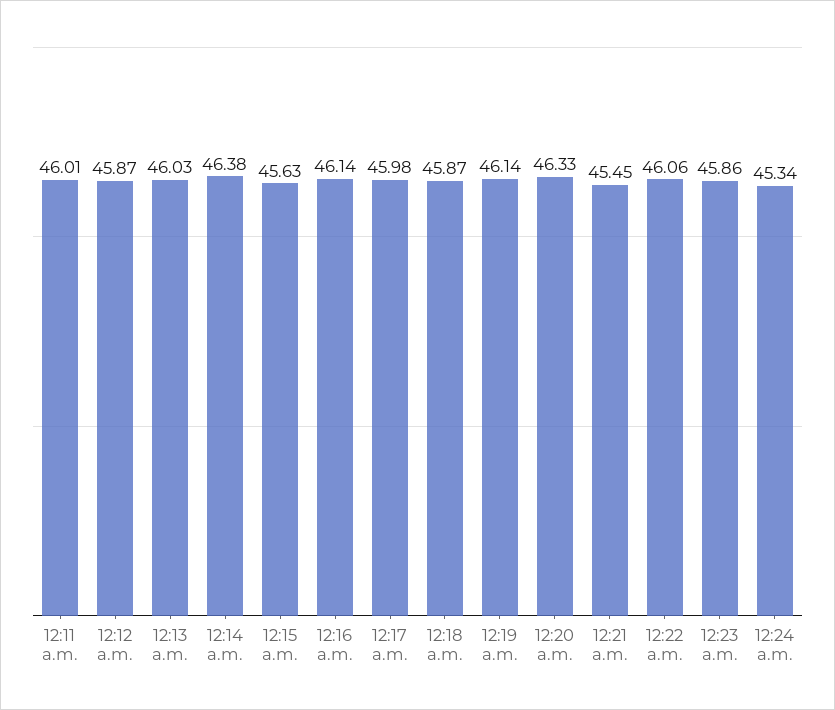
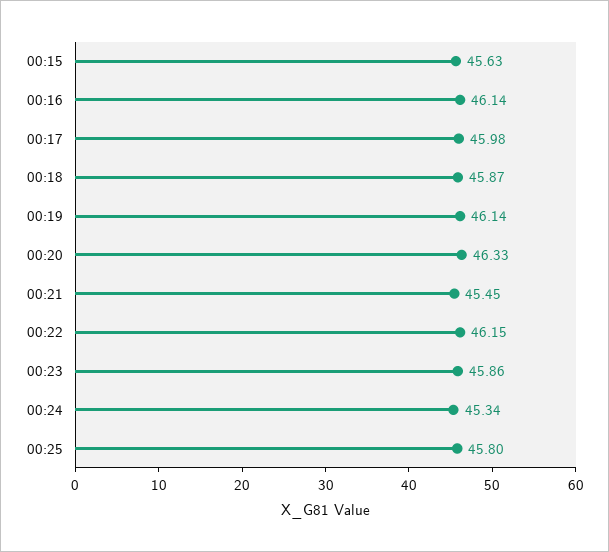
12:11 a.m.: 46.01 -> none
12:12 a.m.: 45.87 -> none
12:13 a.m.: 46.03 -> none
12:14 a.m.: 46.38 -> none
12:22 a.m.: 46.06 -> 46.15
00:25: none -> 45.8

